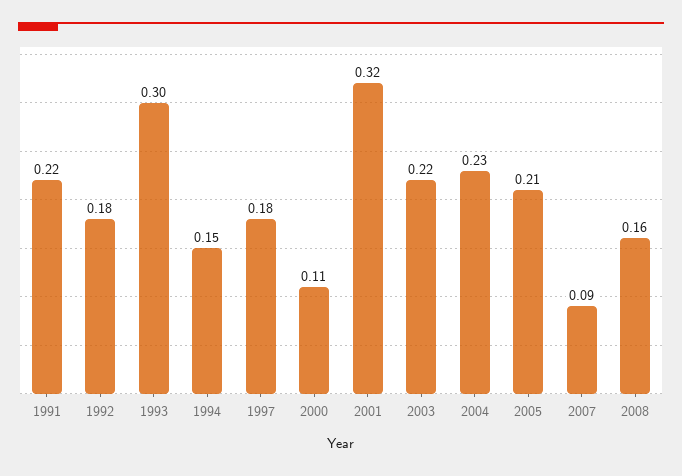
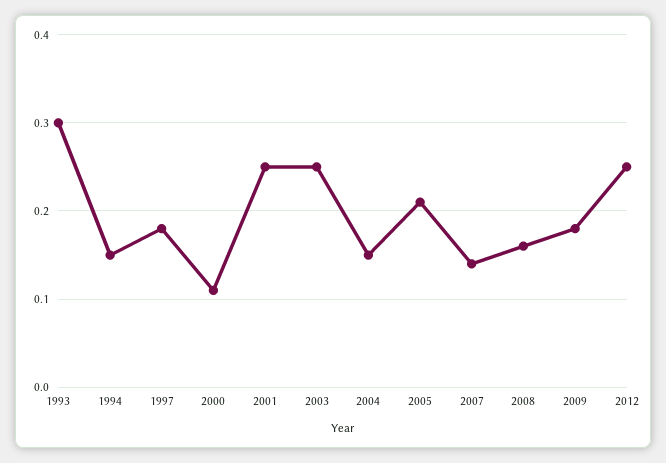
1991: 0.22 -> none
1992: 0.18 -> none
2001: 0.32 -> 0.25
2003: 0.22 -> 0.25
2004: 0.23 -> 0.15
2007: 0.09 -> 0.14
2009: none -> 0.18
2012: none -> 0.25

